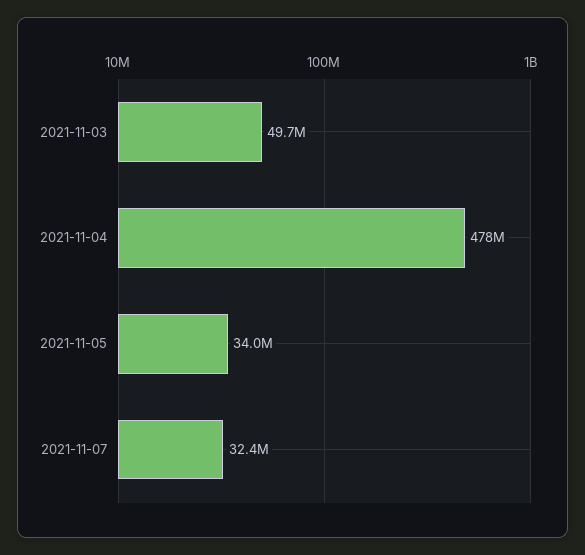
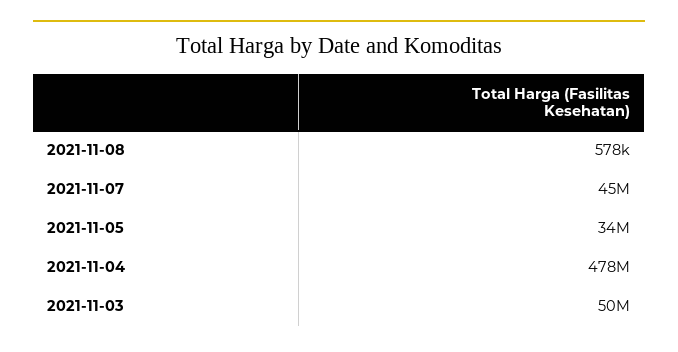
2021-11-07: 32400000 -> 45000000
2021-11-08: none -> 578000

